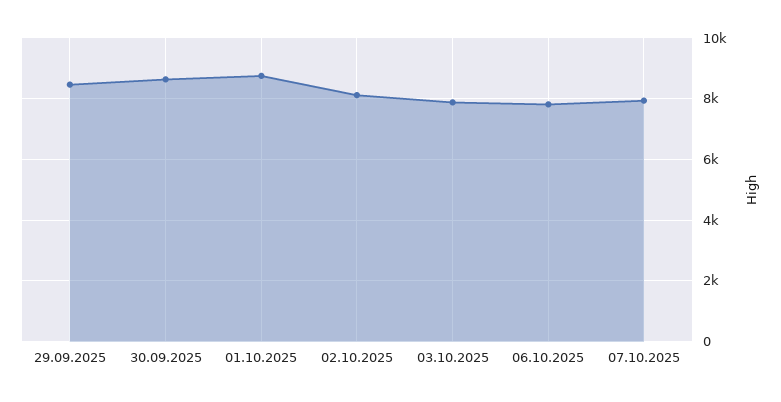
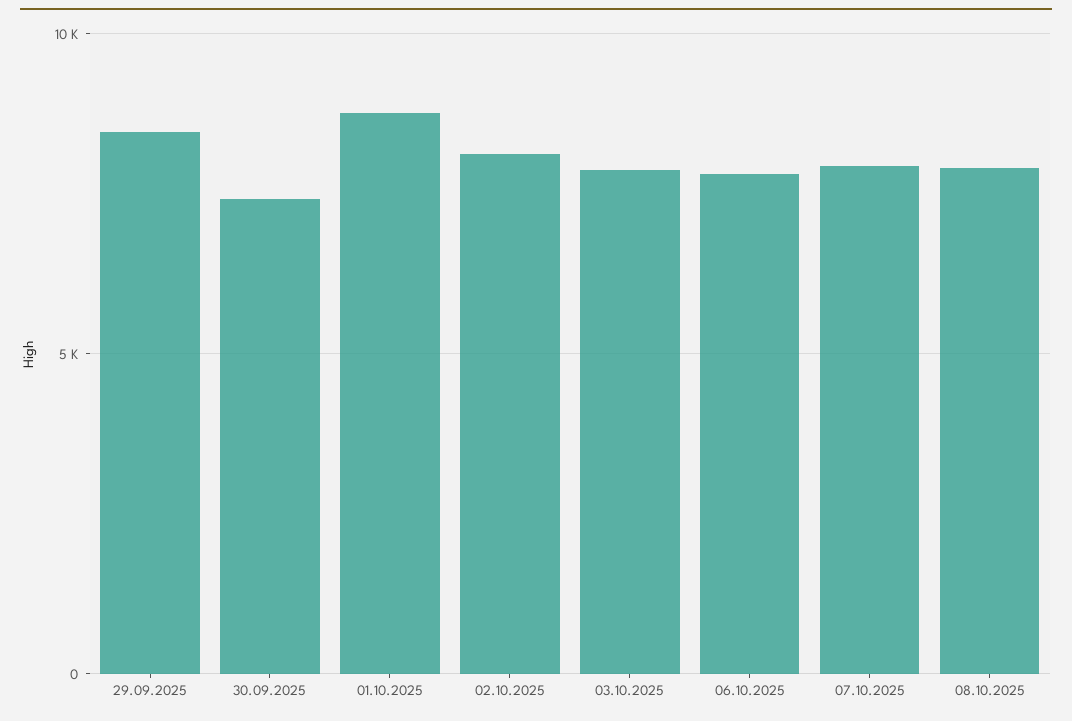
30.09.2025: 8600 -> 7500
08.10.2025: none -> 8000

